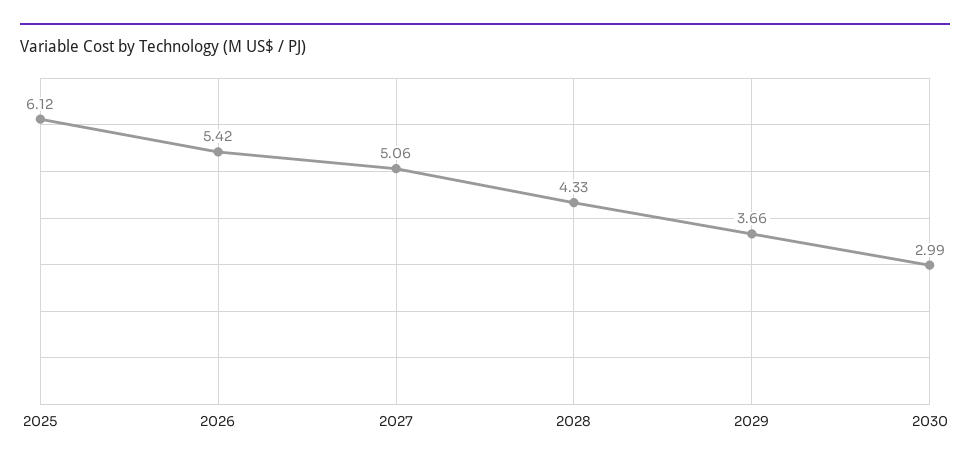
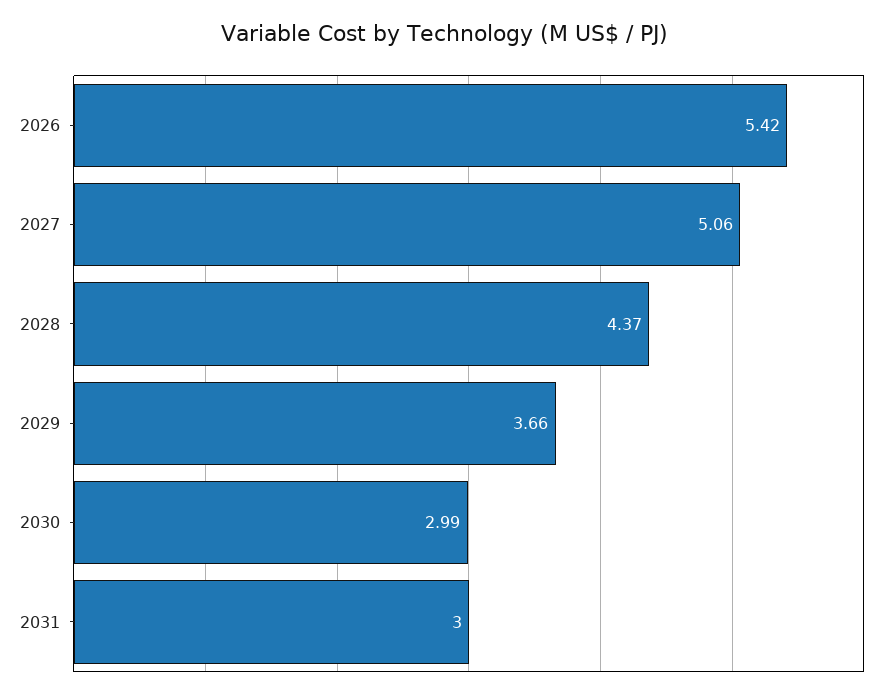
2025: 6.12 -> none
2028: 4.33 -> 4.37
2031: none -> 3

